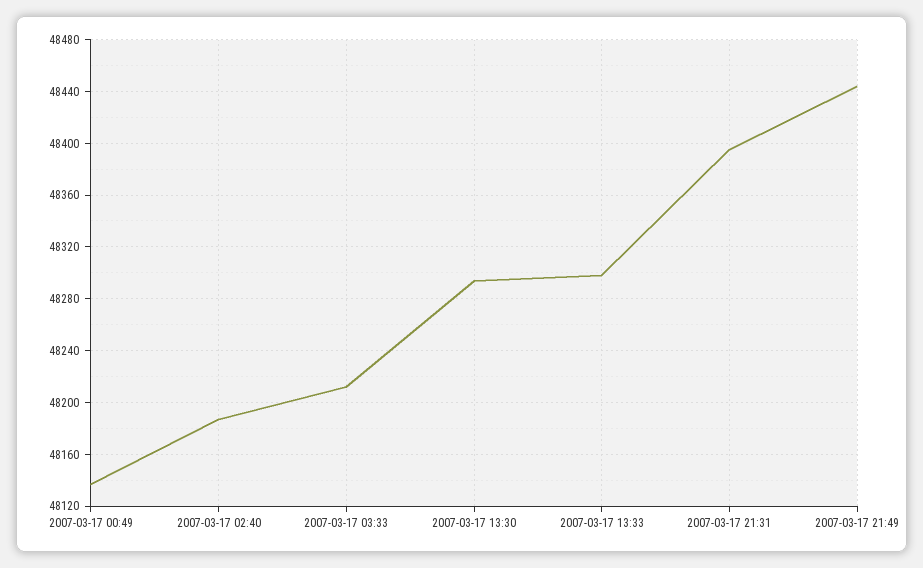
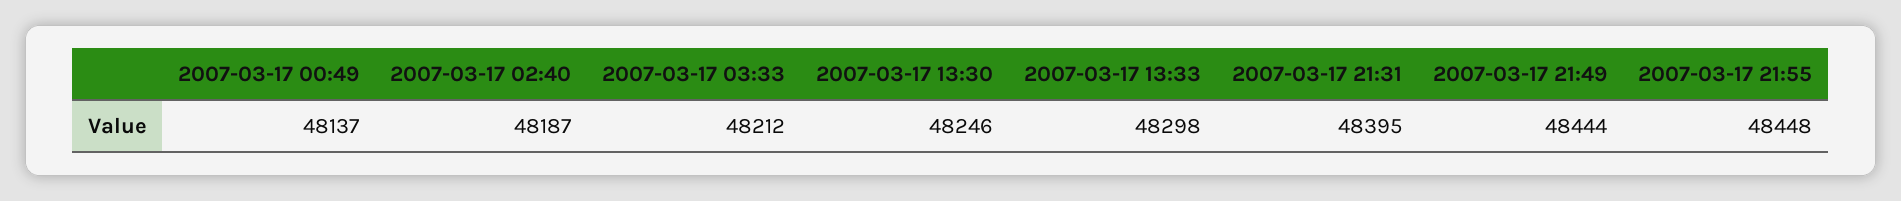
2007-03-17 13:30: 48295 -> 48246
2007-03-17 21:55: none -> 48448

